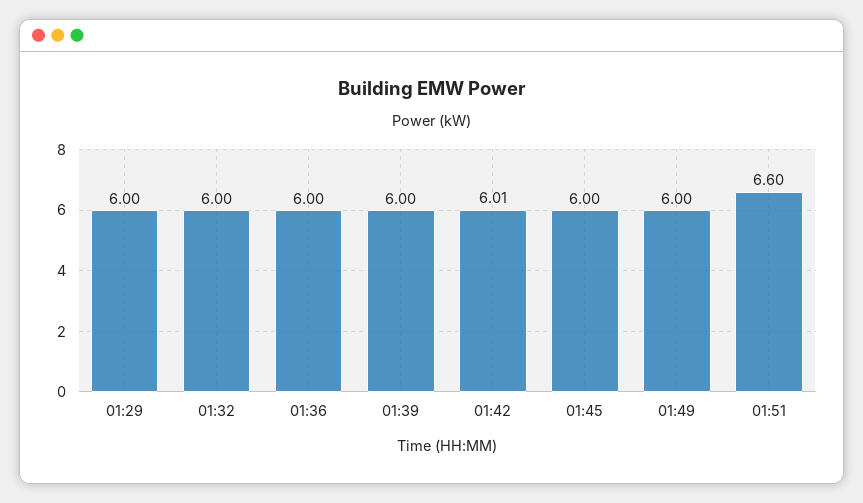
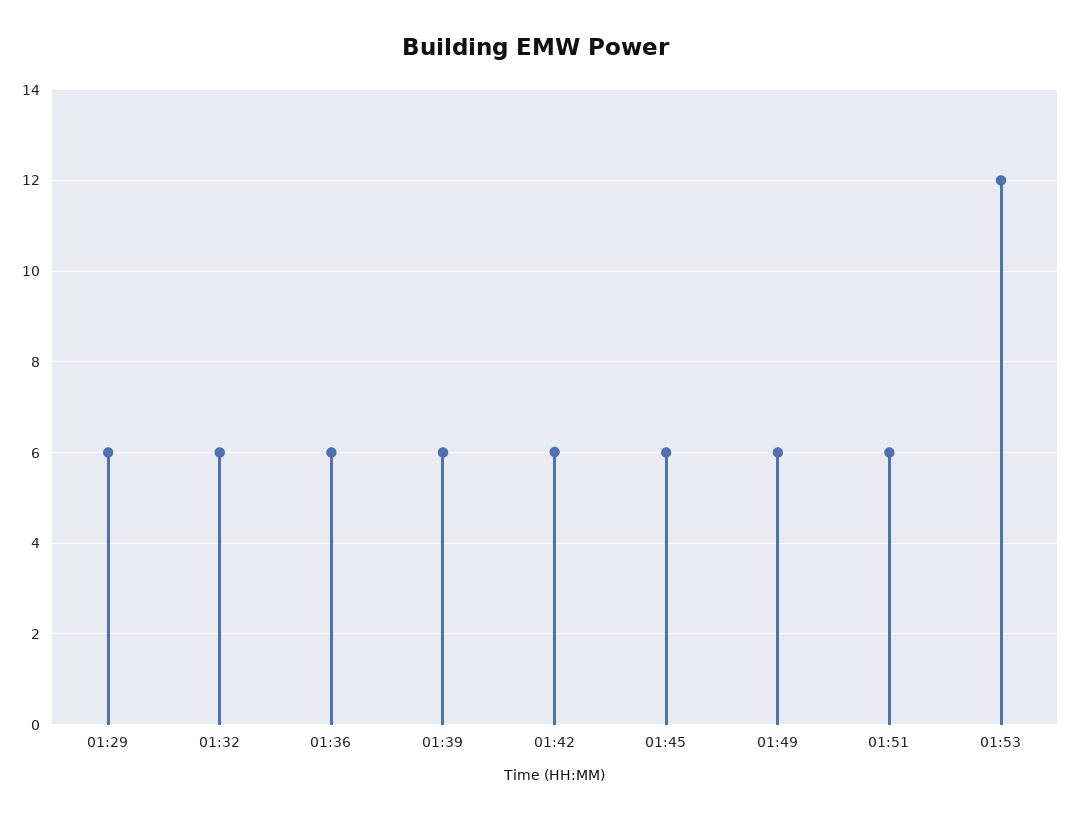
01:51: 6.6 -> 6
01:53: none -> 12

